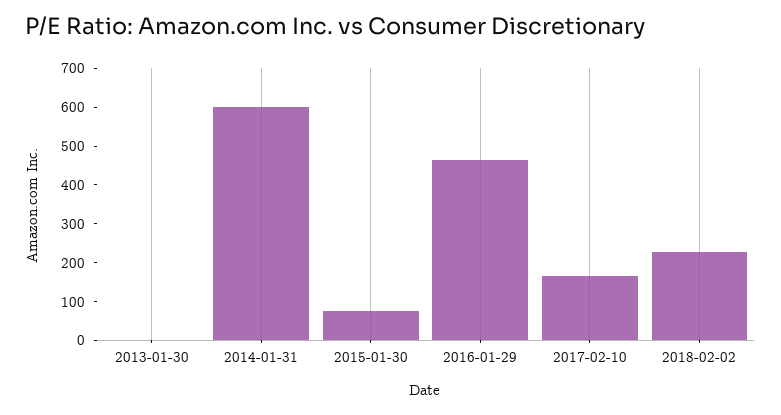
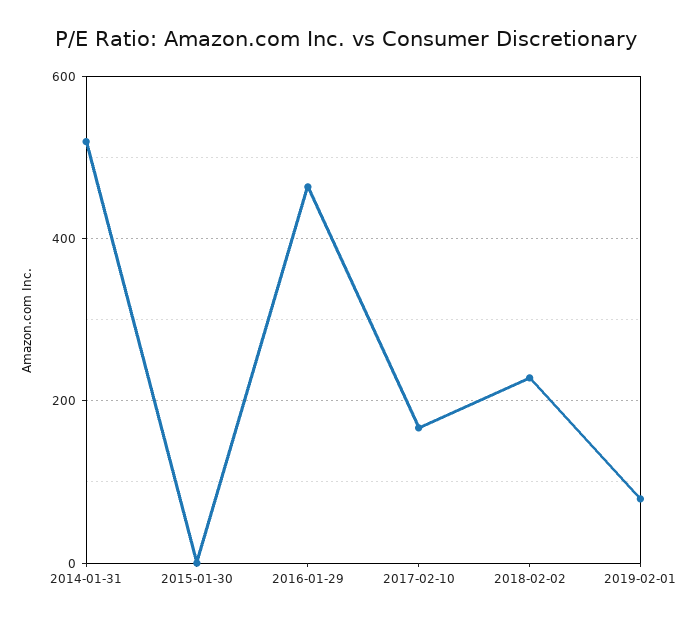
2013-01-30: 0 -> none
2014-01-31: 600 -> 520
2015-01-30: 75 -> 0
2019-02-01: none -> 80

